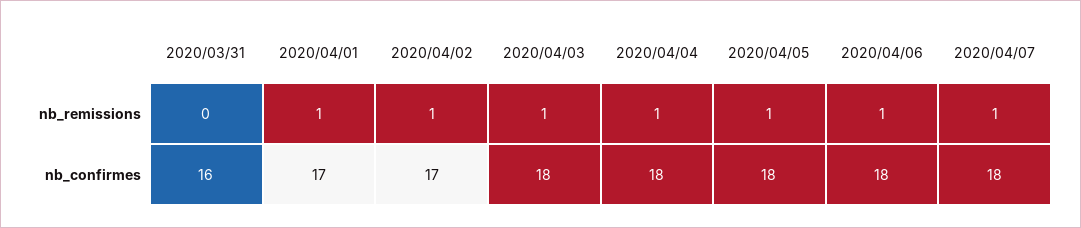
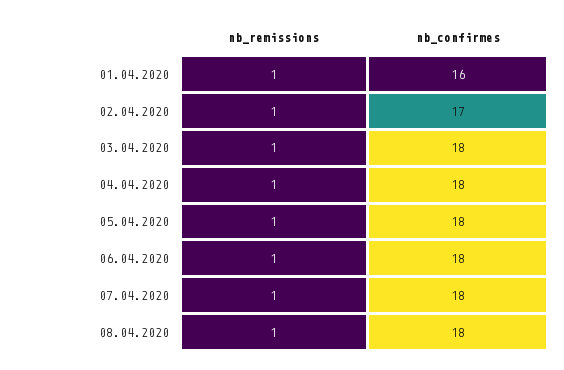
2020/03/31, nb_remissions: 0 -> none
2020/03/31, nb_confirmes: 16 -> none
2020/04/01, nb_confirmes: 17 -> 16
08.04.2020, nb_remissions: none -> 1
08.04.2020, nb_confirmes: none -> 18

